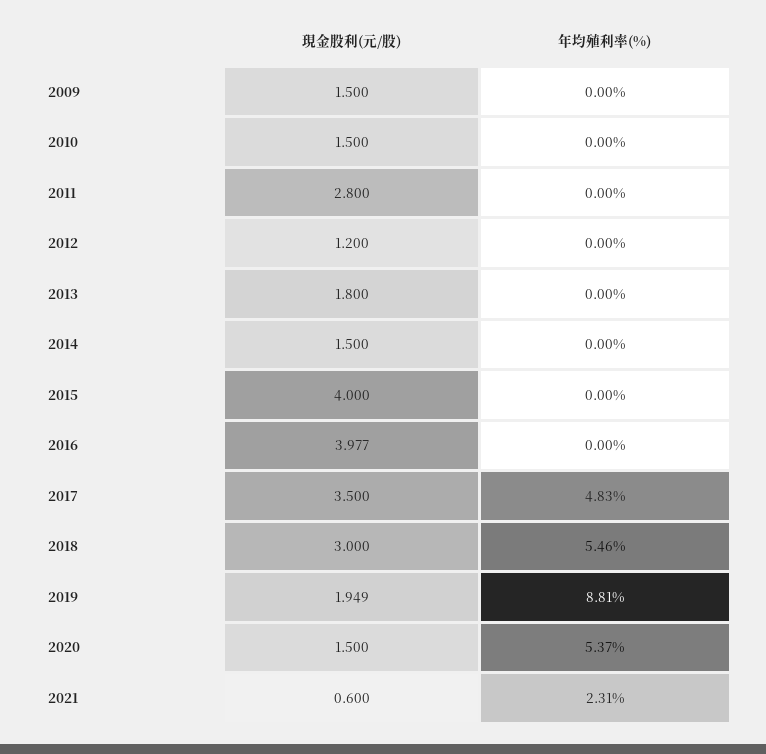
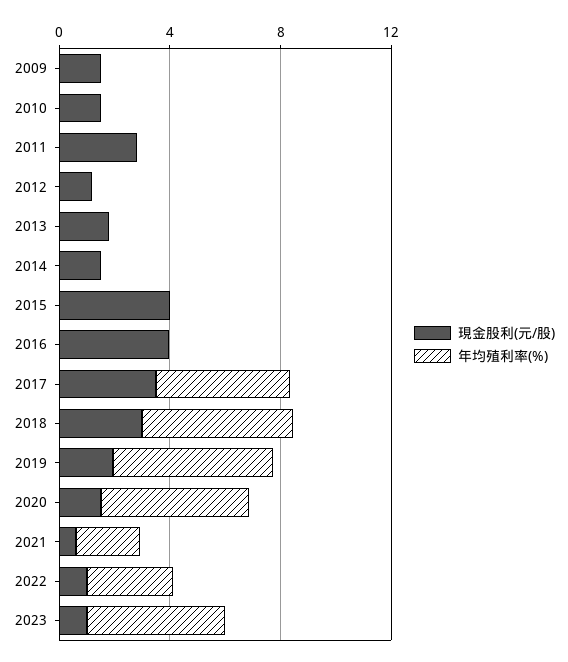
年均殖利率(%), 2019: 8.81 -> 6
現金股利(元/股), 2022: none -> 1
年均殖利率(%), 2022: none -> 3
現金股利(元/股), 2023: none -> 1
年均殖利率(%), 2023: none -> 5

